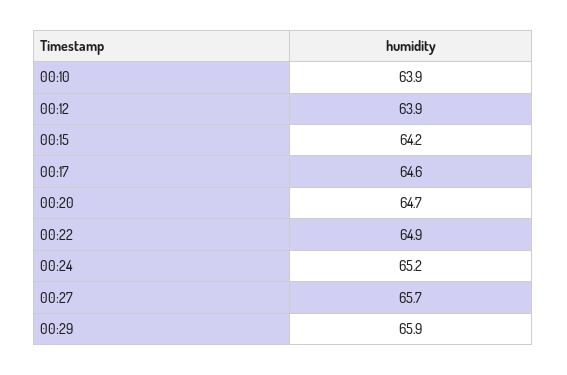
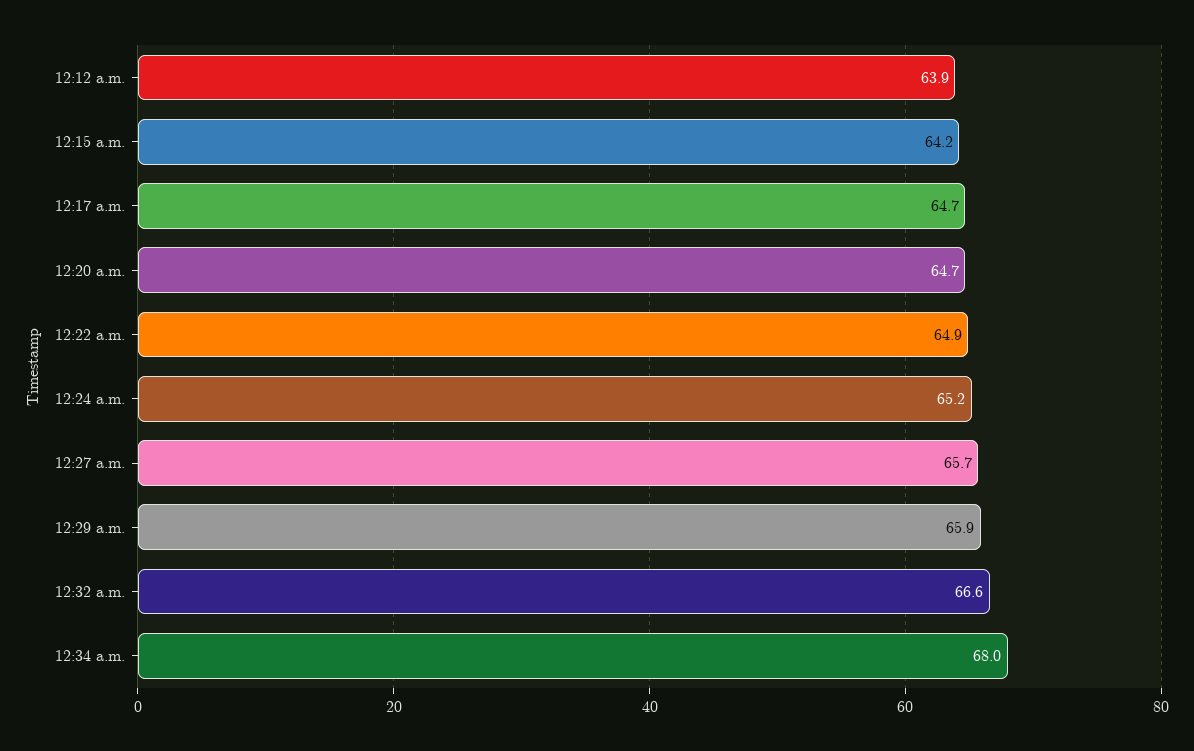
00:10: 63.9 -> none
00:17: 64.6 -> 64.7
12:32 a.m.: none -> 66.6
12:34 a.m.: none -> 68

